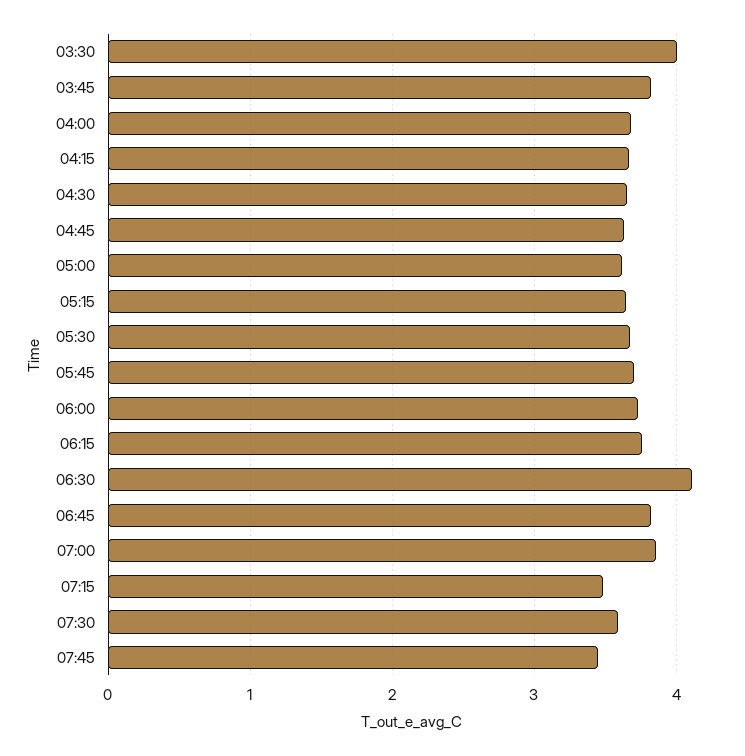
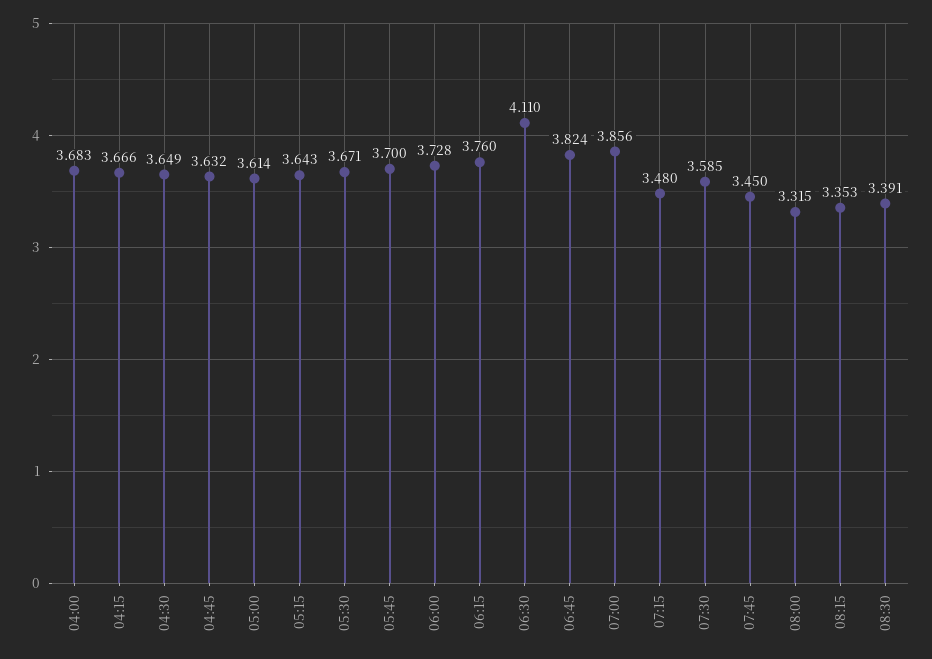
03:30: 4 -> none
03:45: 3.8 -> none
08:00: none -> 3.315
08:15: none -> 3.353
08:30: none -> 3.391

